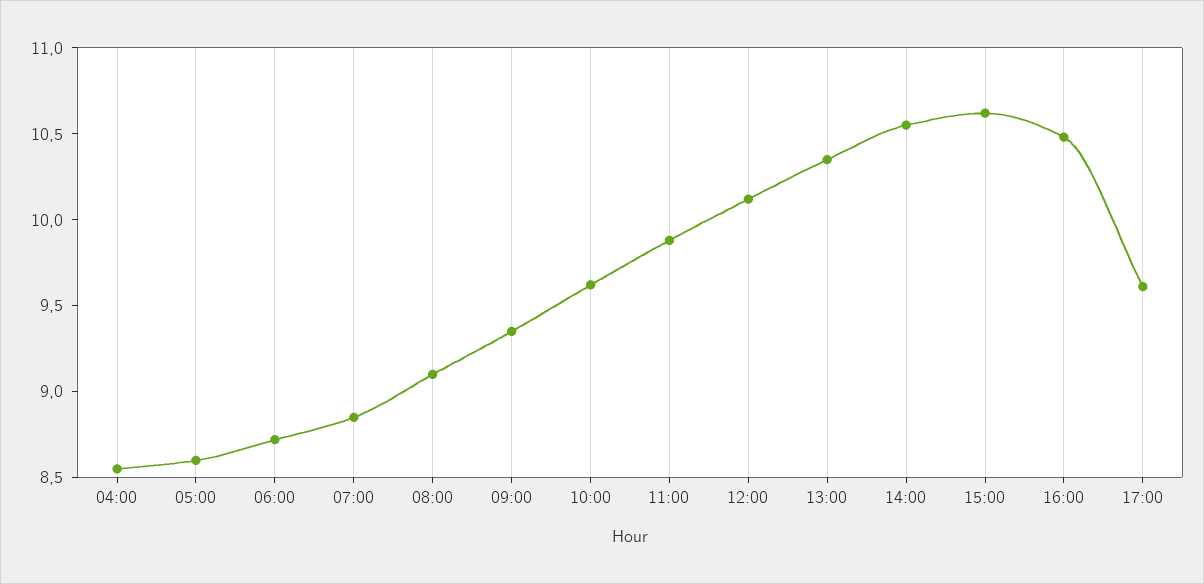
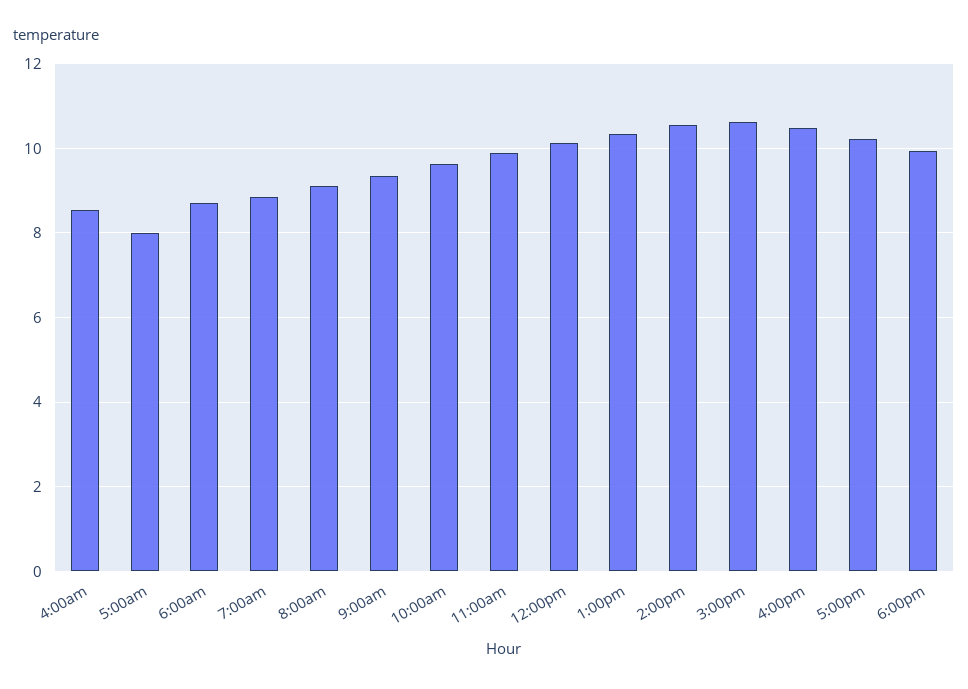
05:00: 8.6 -> 8
17:00: 9.6 -> 10.2
6:00pm: none -> 10

